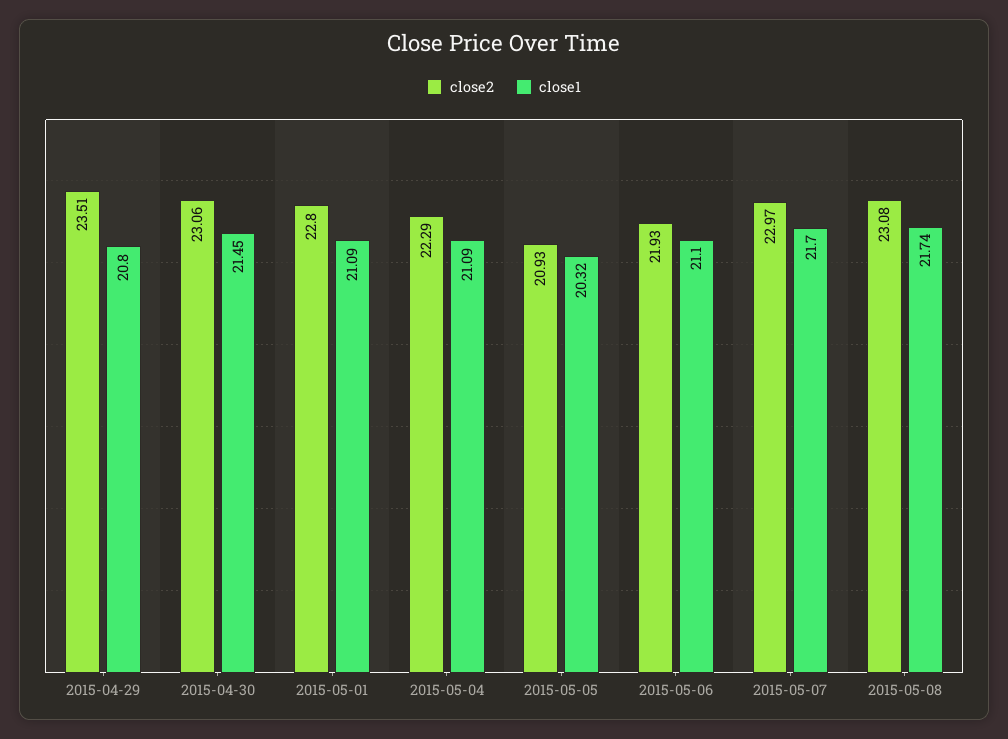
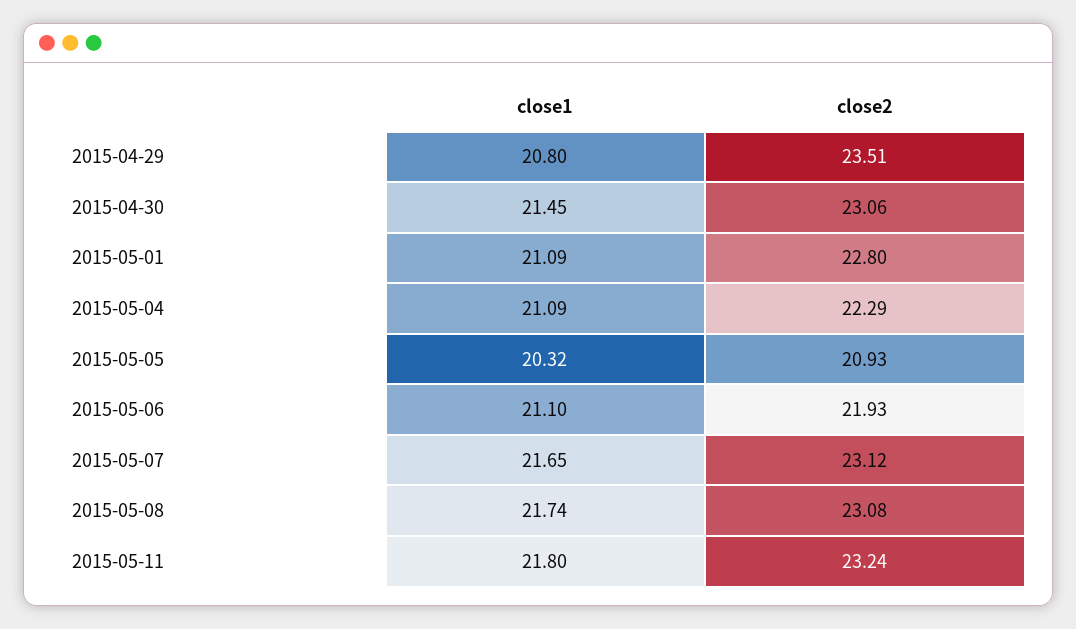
close2, 2015-05-07: 22.97 -> 23.12
close1, 2015-05-07: 21.7 -> 21.65
close1, 2015-05-11: none -> 21.8
close2, 2015-05-11: none -> 23.24

